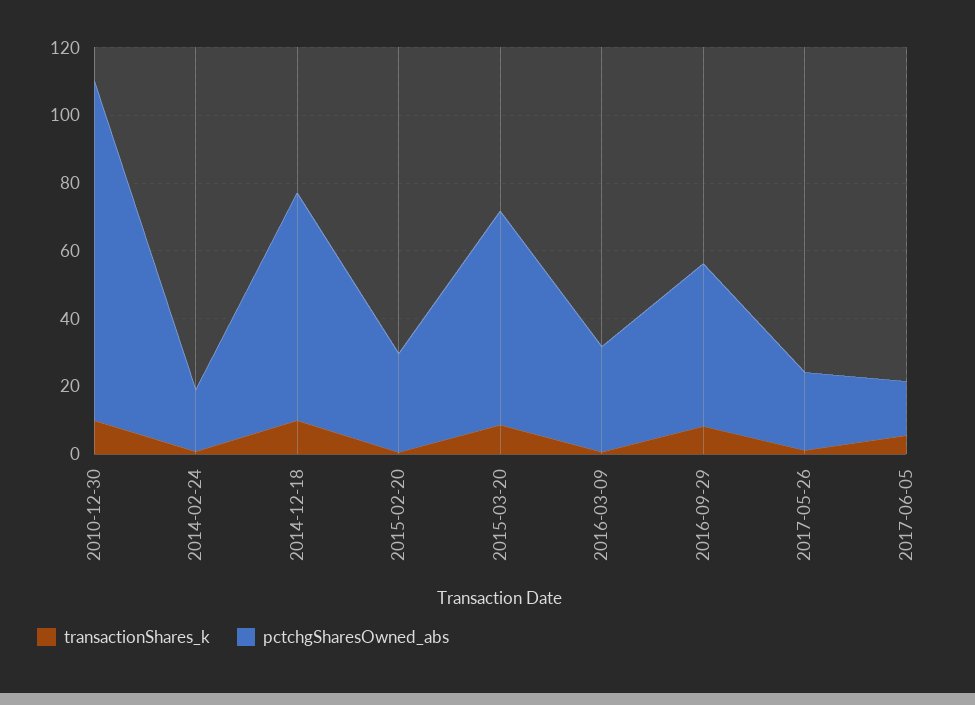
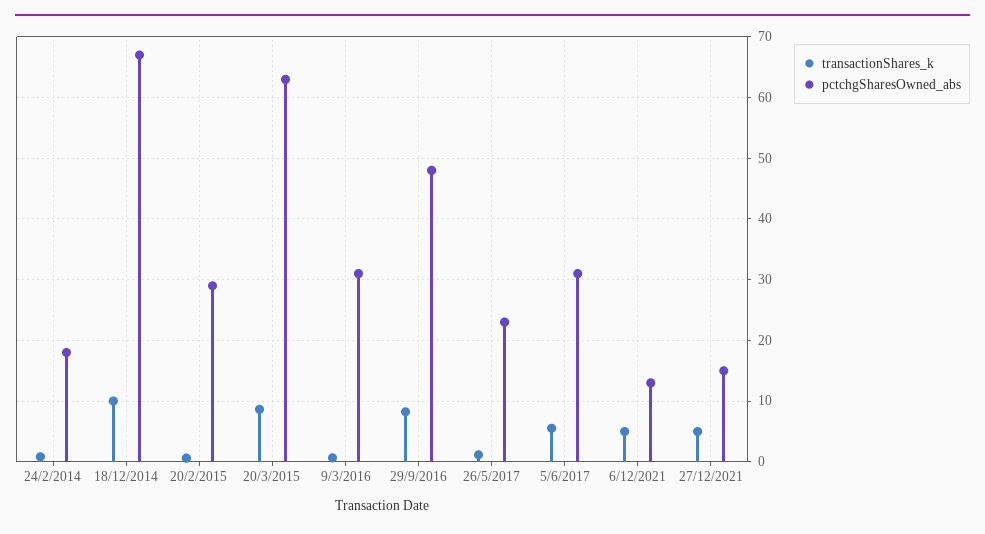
transactionShares_k, 2010-12-30: 10 -> none
pctchgSharesOwned_abs, 2010-12-30: 100 -> none
pctchgSharesOwned_abs, 2017-06-05: 15 -> 31
transactionShares_k, 6/12/2021: none -> 5
pctchgSharesOwned_abs, 6/12/2021: none -> 13
transactionShares_k, 27/12/2021: none -> 5
pctchgSharesOwned_abs, 27/12/2021: none -> 15

